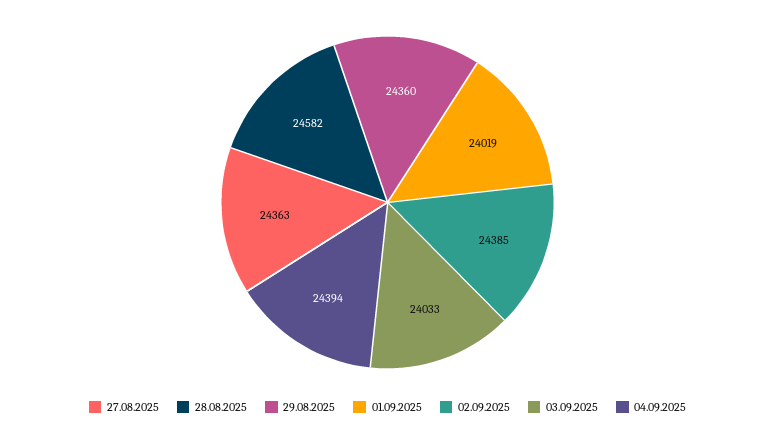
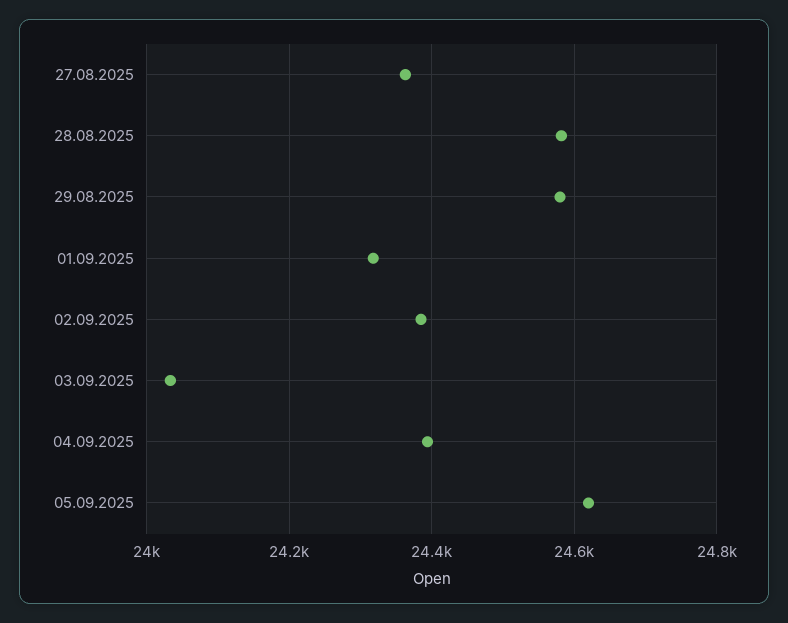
29.08.2025: 24360 -> 24580
01.09.2025: 24019 -> 24320
05.09.2025: none -> 24620

